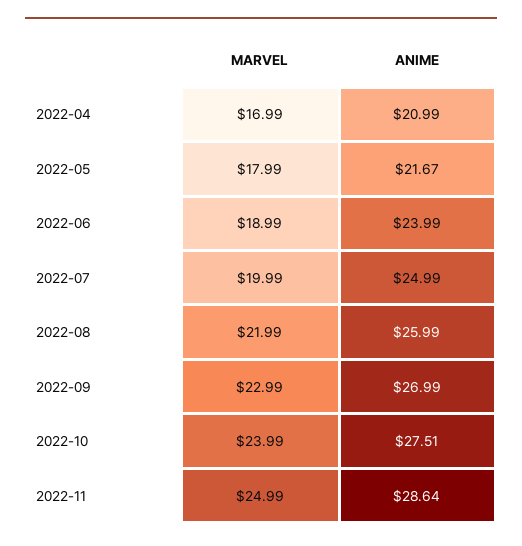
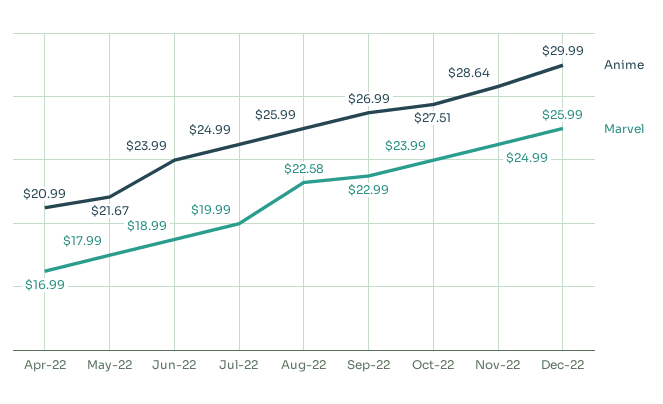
MARVEL, 2022-08: 21.99 -> 22.58
ANIME, Dec-22: none -> 29.99
MARVEL, Dec-22: none -> 25.99

